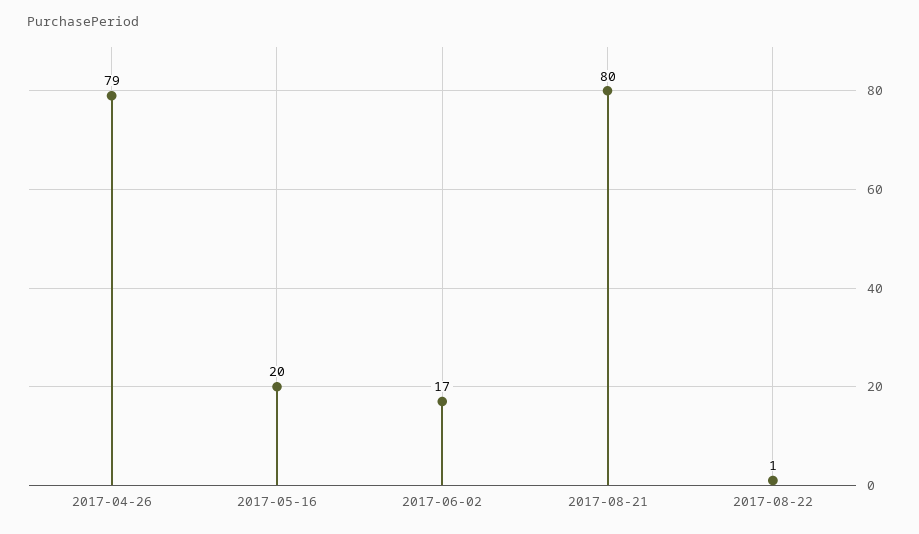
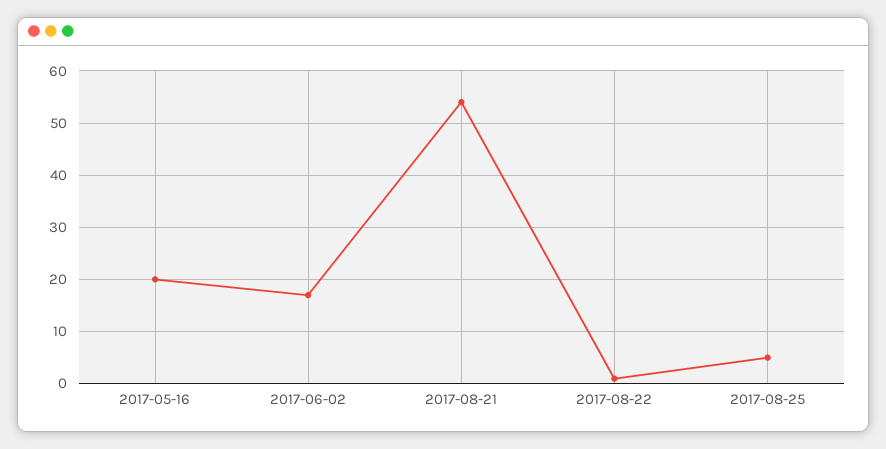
2017-04-26: 79 -> none
2017-08-21: 80 -> 55
2017-08-25: none -> 5

